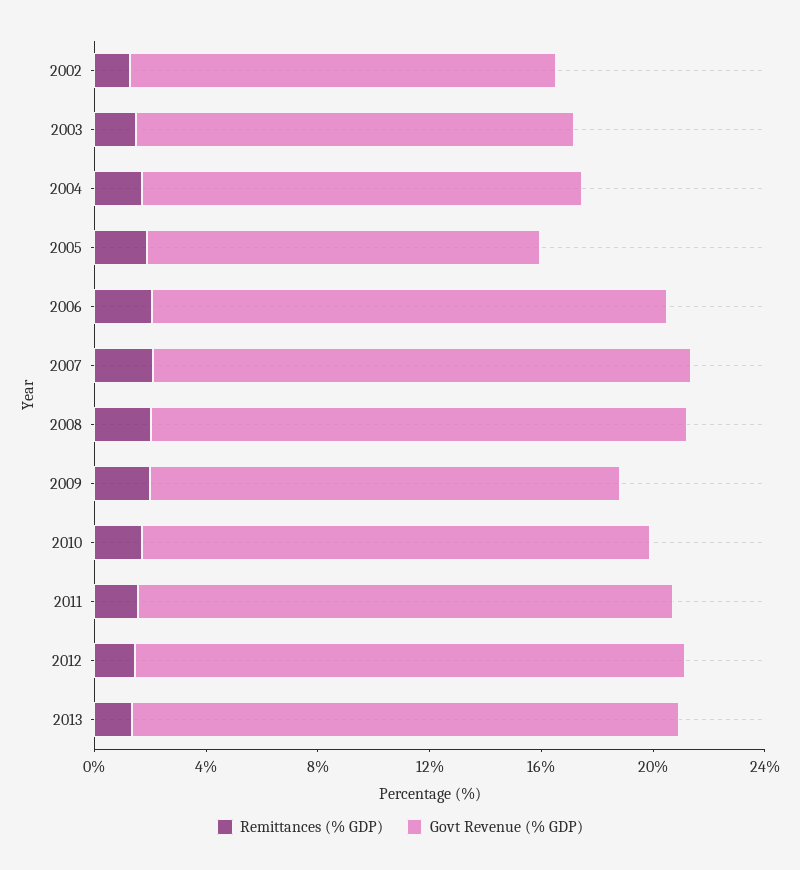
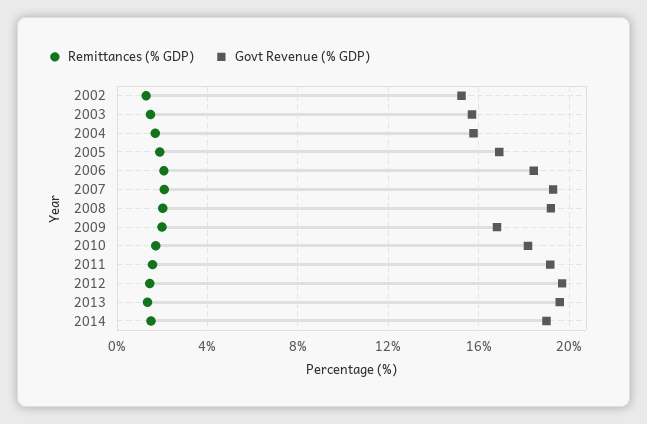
Govt Revenue (% GDP), 2005: 14 -> 17
Remittances (% GDP), 2014: none -> 1.5
Govt Revenue (% GDP), 2014: none -> 19

